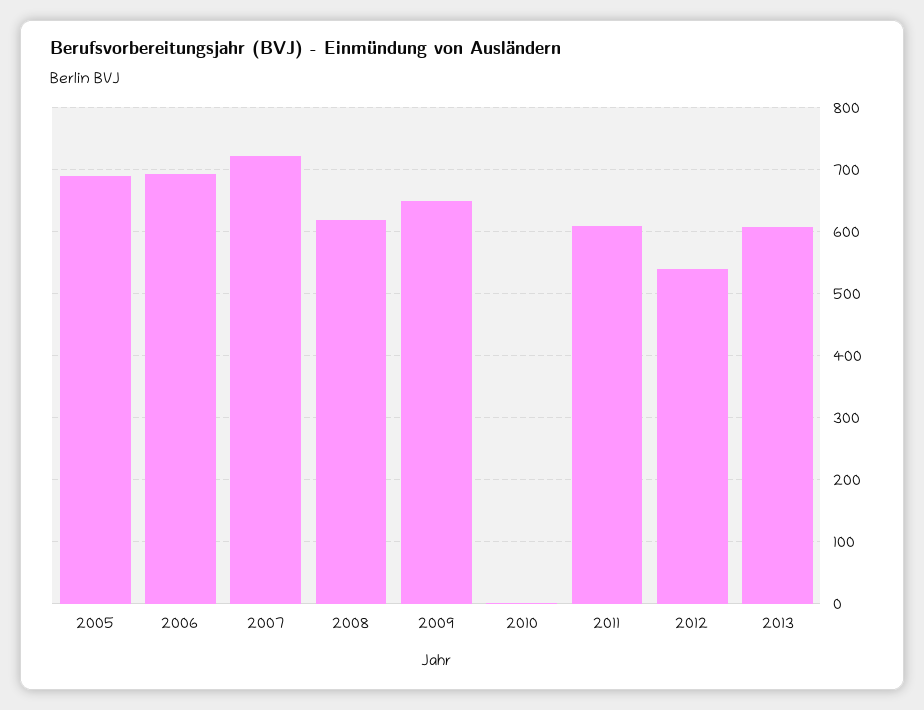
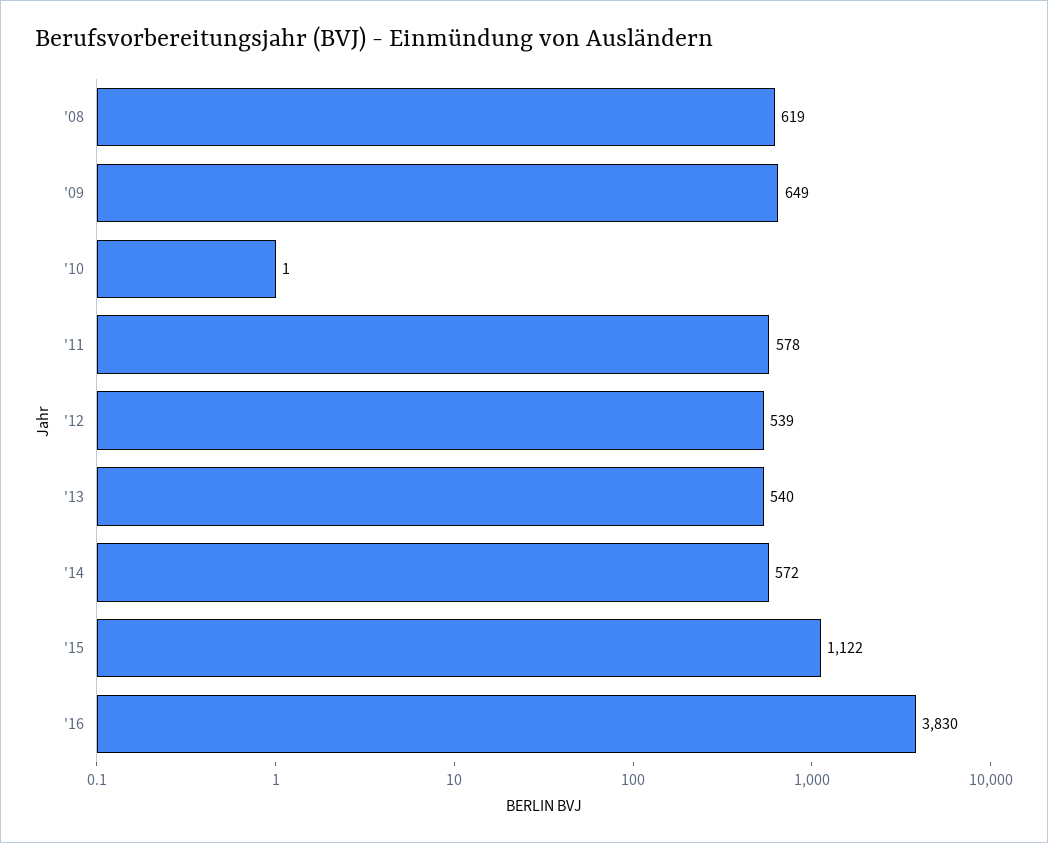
2005: 690 -> none
2006: 690 -> none
2007: 720 -> none
2011: 610 -> 578
2013: 610 -> 540
'14: none -> 572
'15: none -> 1122
'16: none -> 3830

